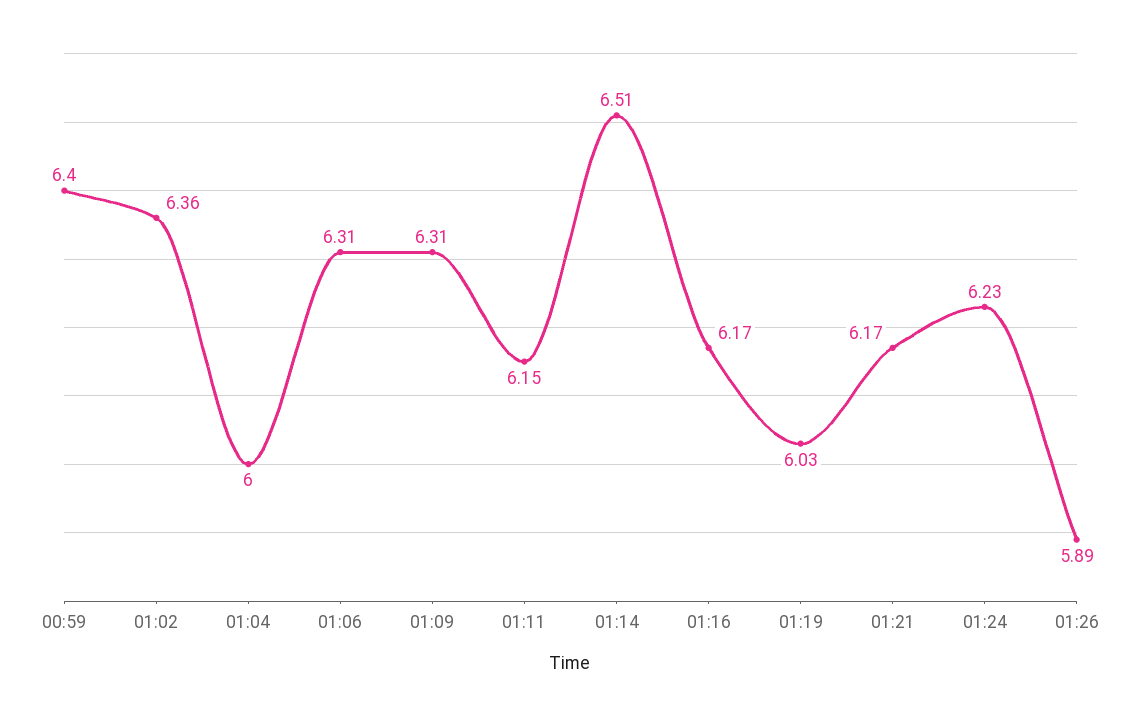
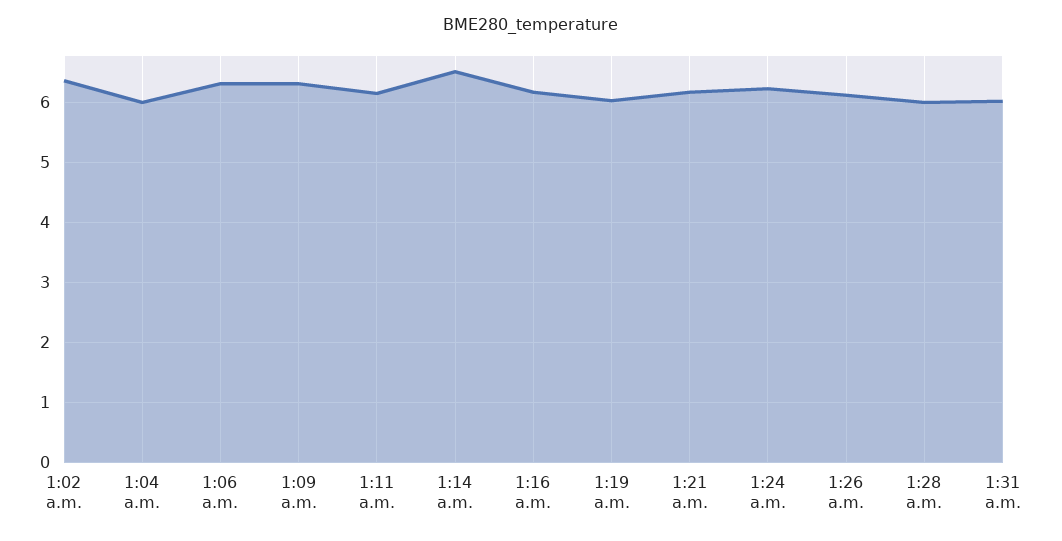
00:59: 6.4 -> none
01:26: 5.89 -> 6.1
1:28 a.m.: none -> 6
1:31 a.m.: none -> 6

